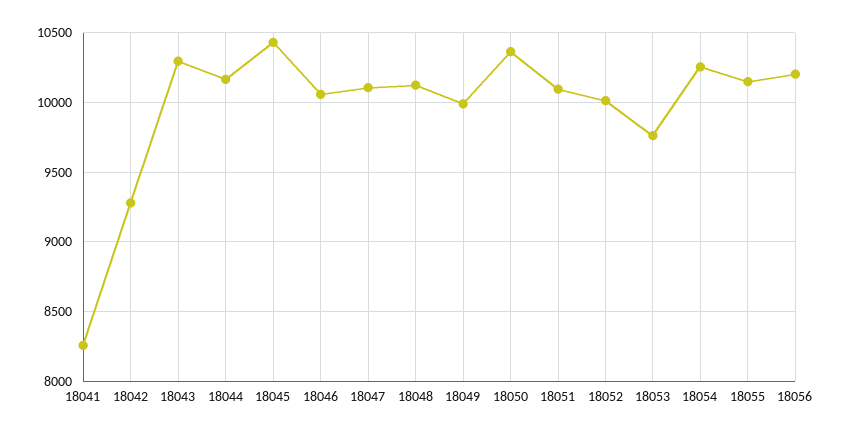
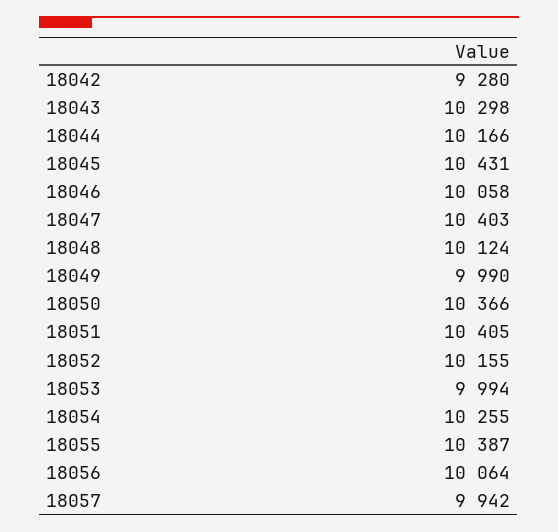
18041: 8250 -> none
18047: 10100 -> 10403
18051: 10100 -> 10405
18052: 10000 -> 10155
18053: 9750 -> 9994
18055: 10150 -> 10387
18056: 10200 -> 10064
18057: none -> 9942

